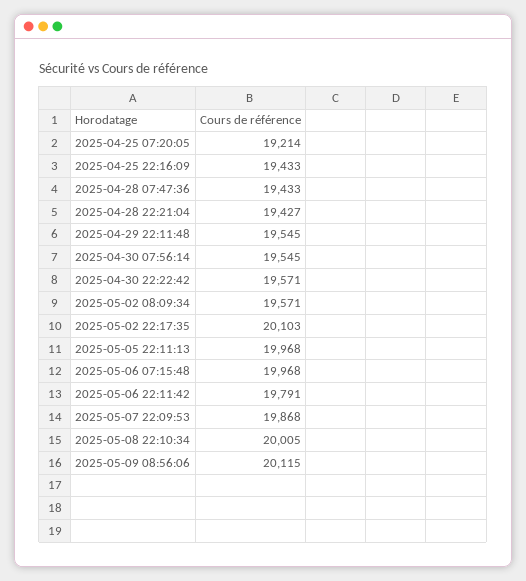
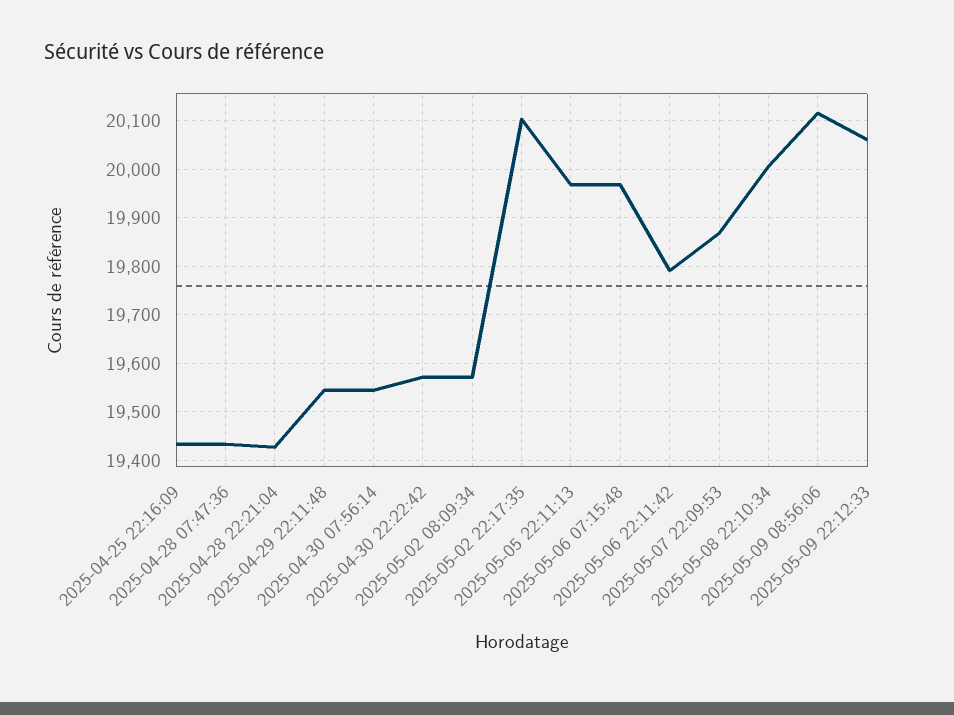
2025-04-25 07:20:05: 19214 -> none
2025-05-09 22:12:33: none -> 20060

